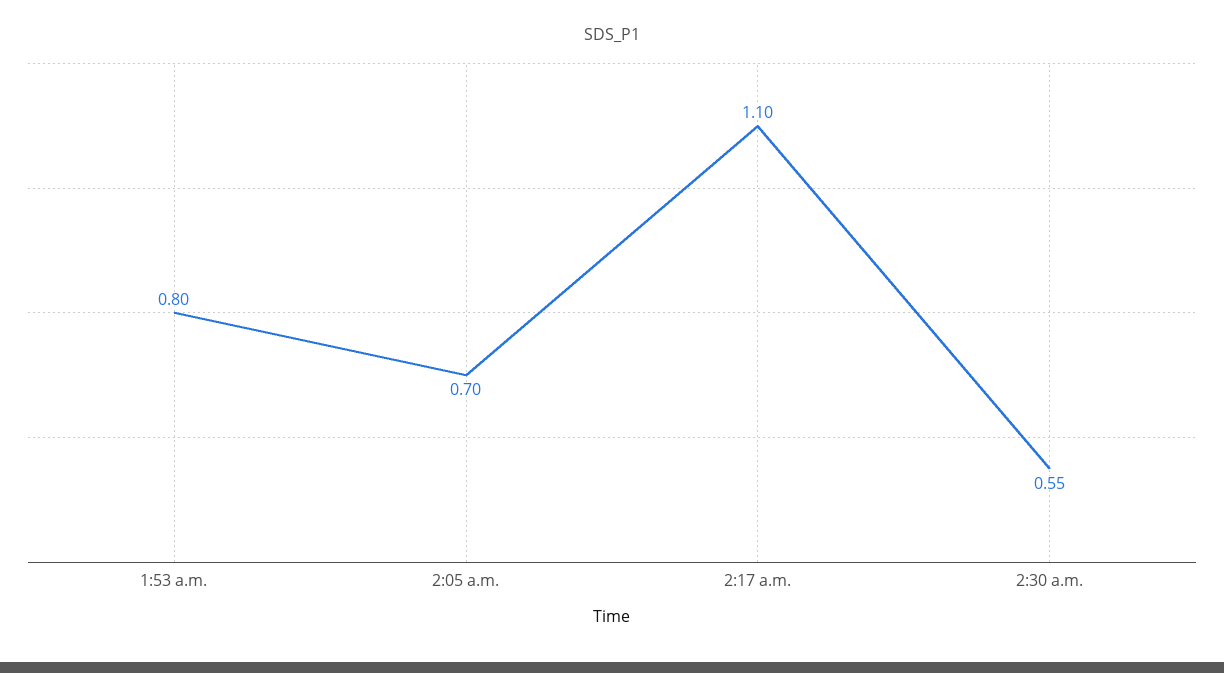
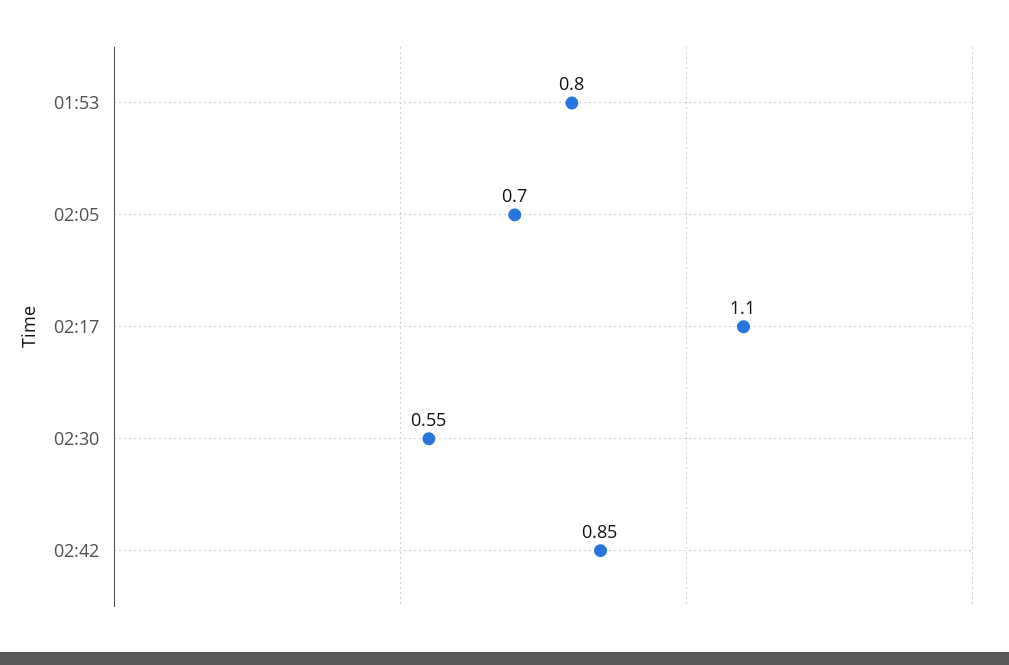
02:42: none -> 0.85

